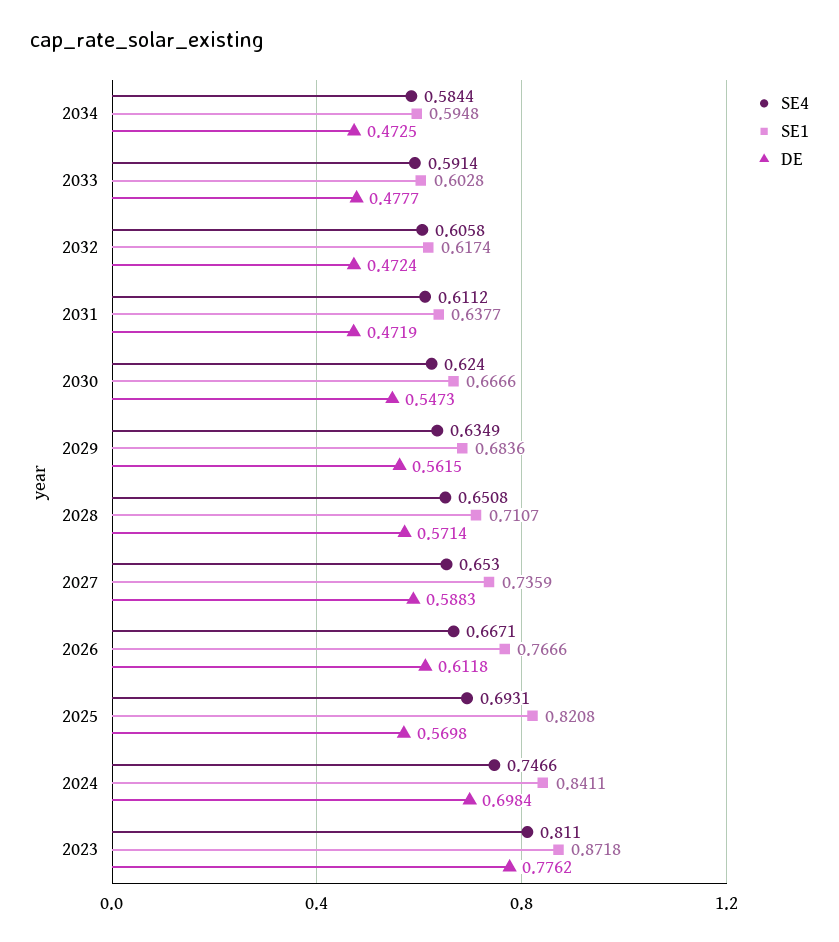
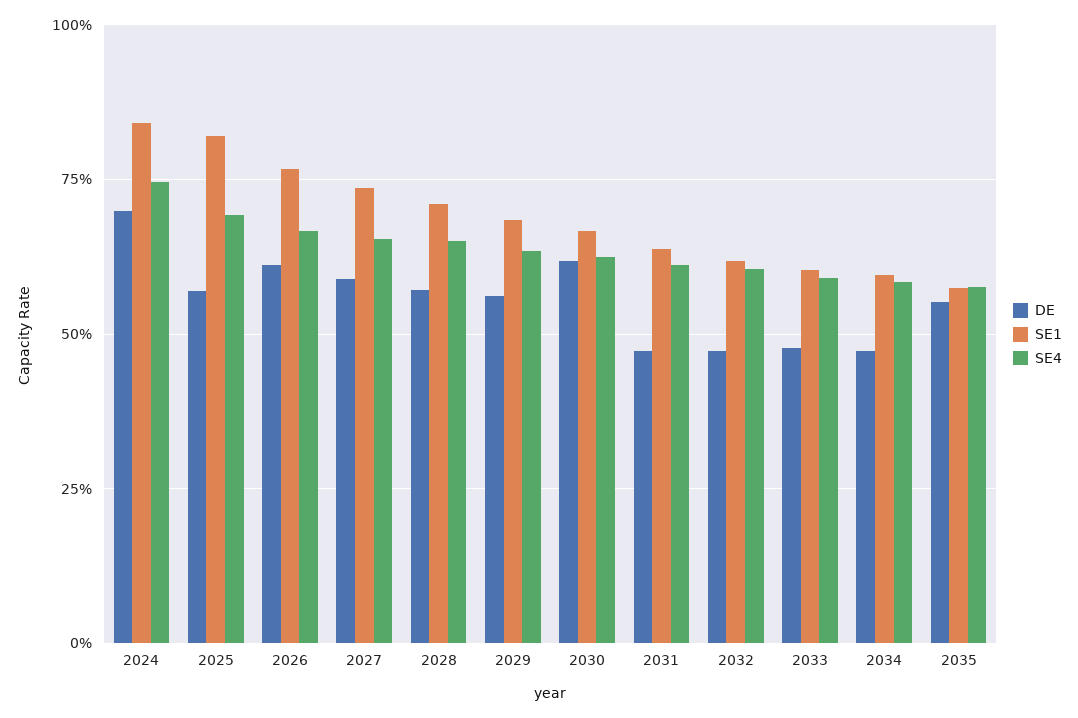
DE, 2030: 0.5473 -> 0.625
SE4, 2023: 0.811 -> none
SE1, 2023: 0.8718 -> none
DE, 2023: 0.7762 -> none
DE, 2035: none -> 0.55
SE1, 2035: none -> 0.575
SE4, 2035: none -> 0.575

